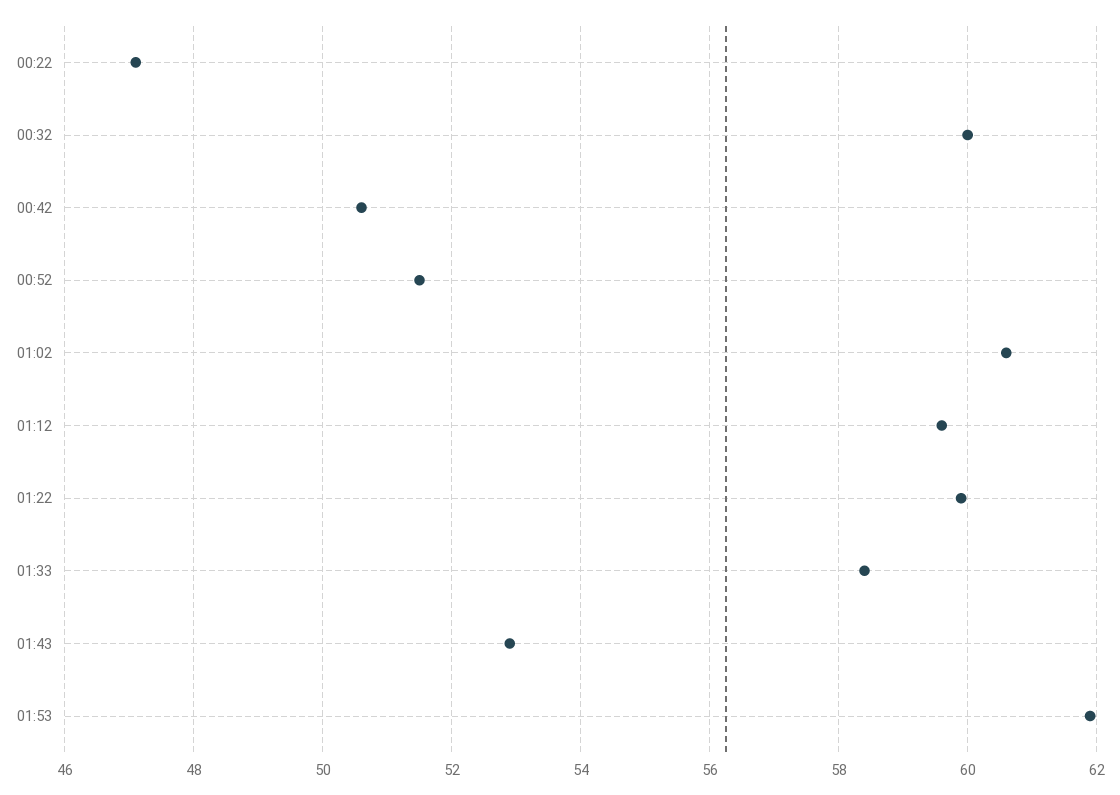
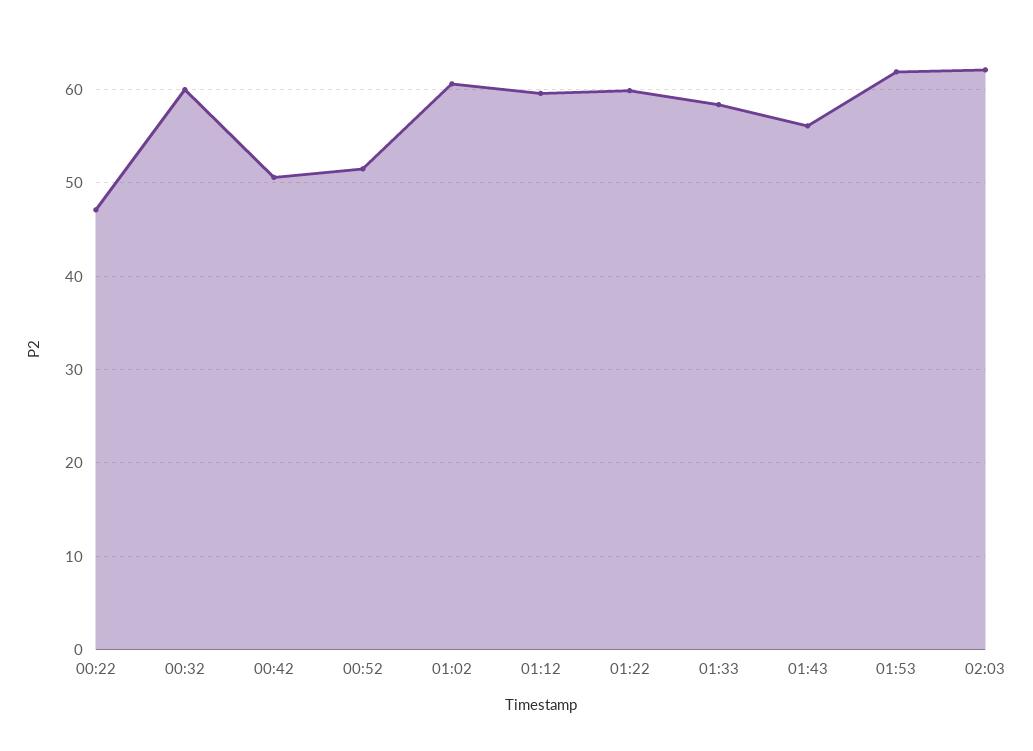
01:43: 53 -> 56
02:03: none -> 62

